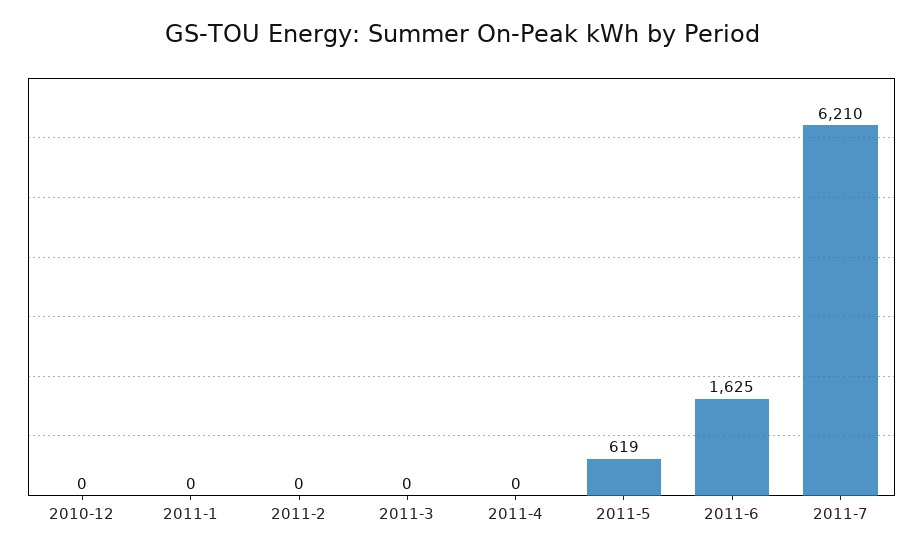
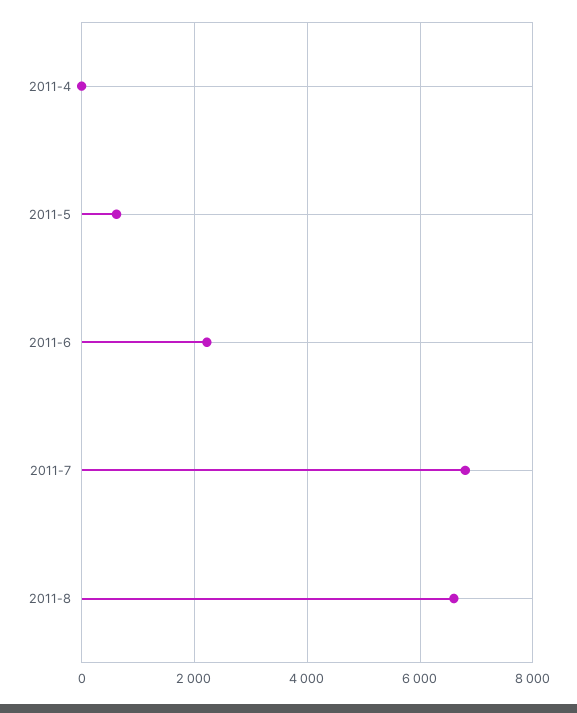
2010-12: 0 -> none
2011-1: 0 -> none
2011-2: 0 -> none
2011-3: 0 -> none
2011-6: 1625 -> 2200
2011-7: 6210 -> 6800
2011-8: none -> 6600

